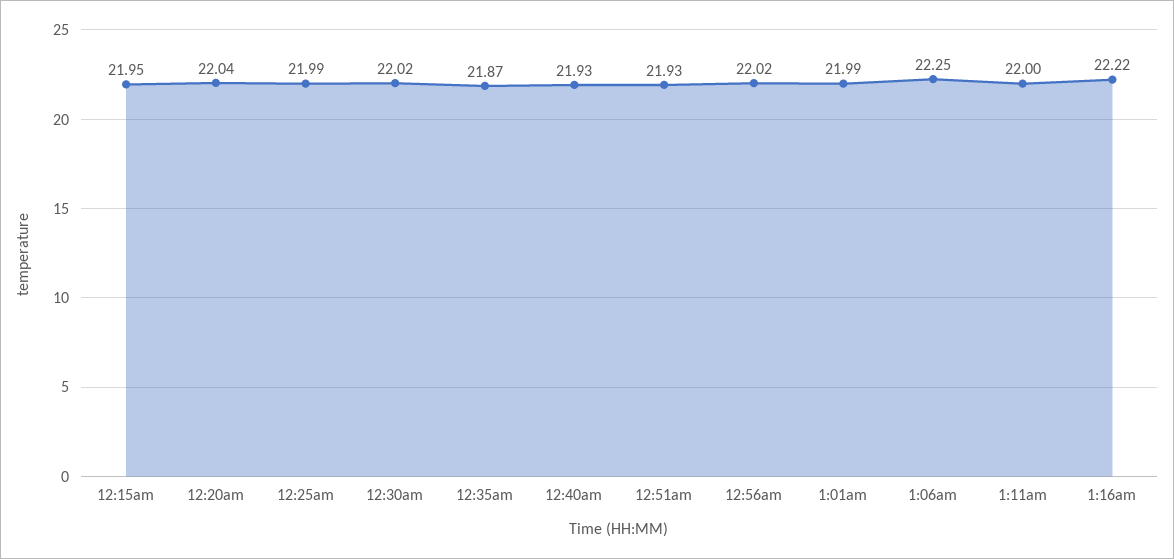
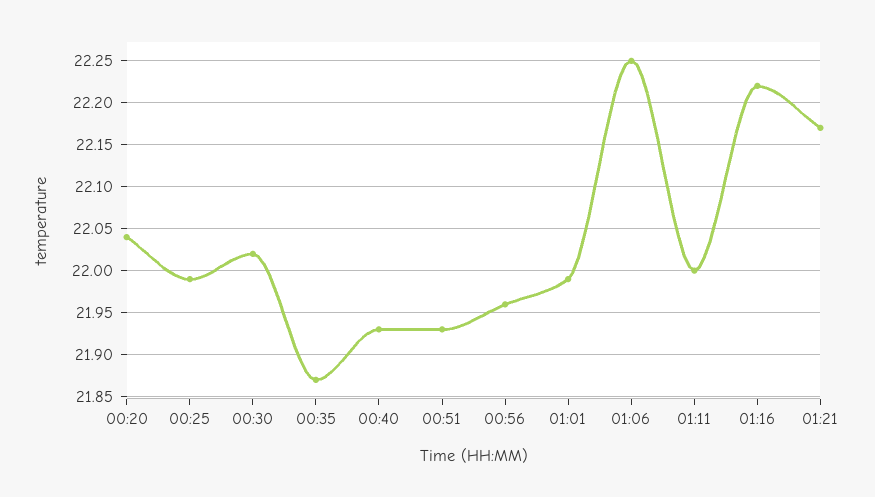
12:15am: 21.95 -> none
12:56am: 22.02 -> 21.96
01:21: none -> 22.17

